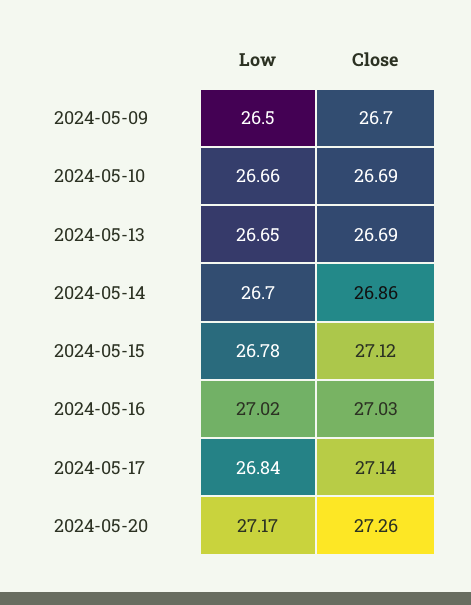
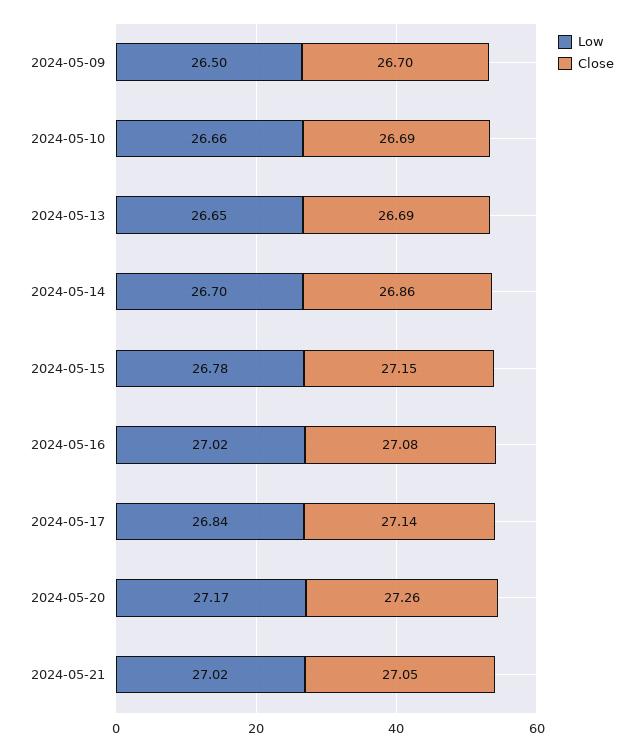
Close, 2024-05-15: 27.12 -> 27.15
Close, 2024-05-16: 27.03 -> 27.08
Low, 2024-05-21: none -> 27.02
Close, 2024-05-21: none -> 27.05

